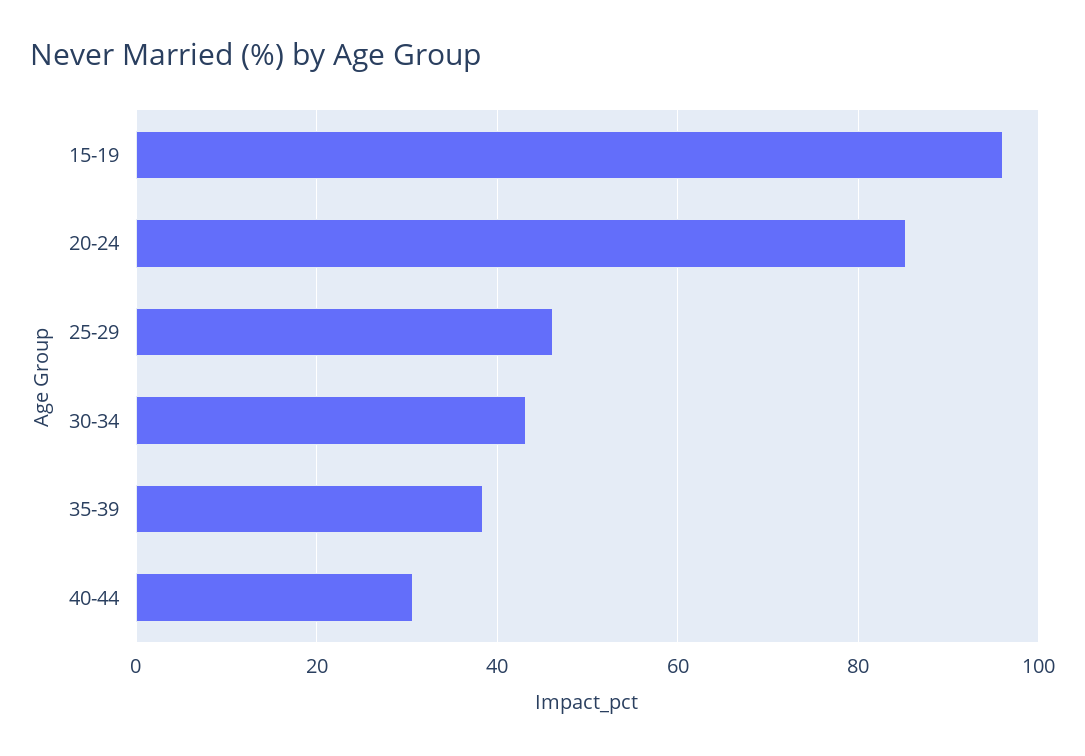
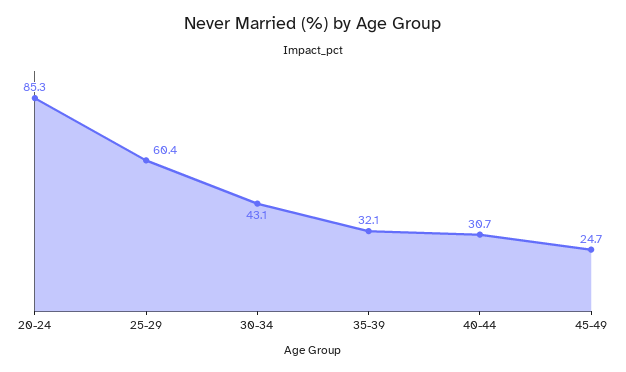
15-19: 96 -> none
25-29: 46 -> 60.4
35-39: 38 -> 32.1
45-49: none -> 24.7

